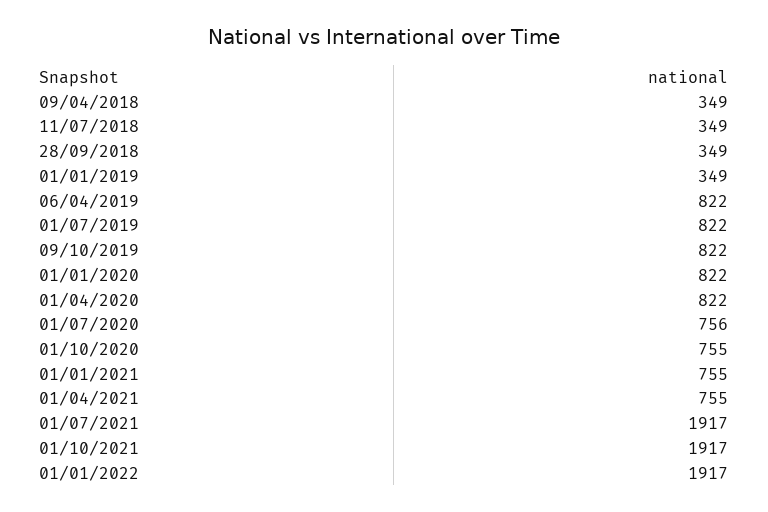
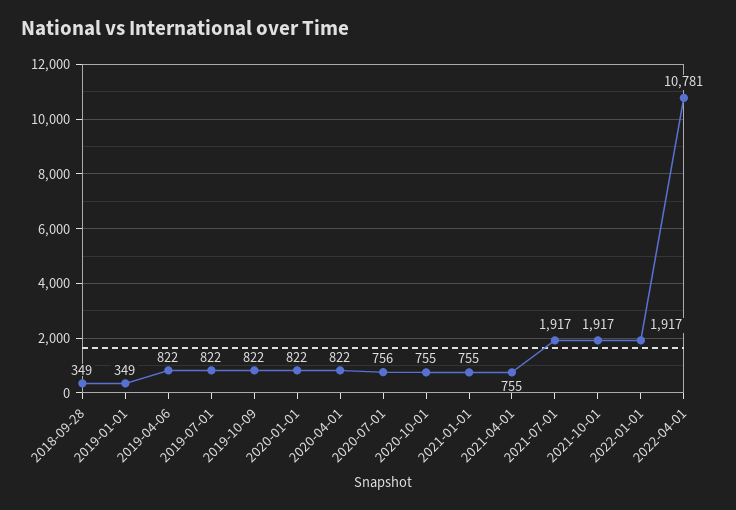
09/04/2018: 349 -> none
11/07/2018: 349 -> none
2022-04-01: none -> 10781

